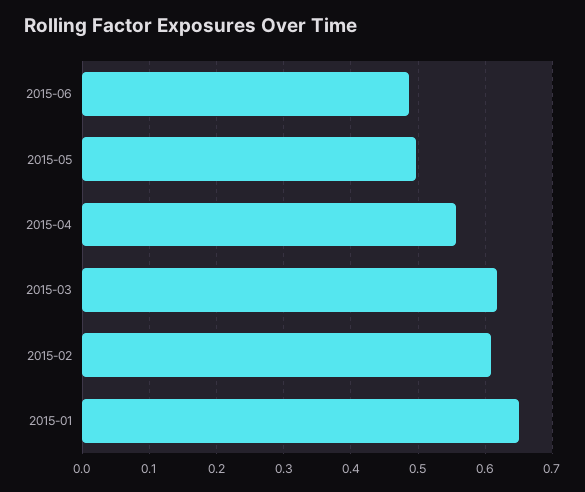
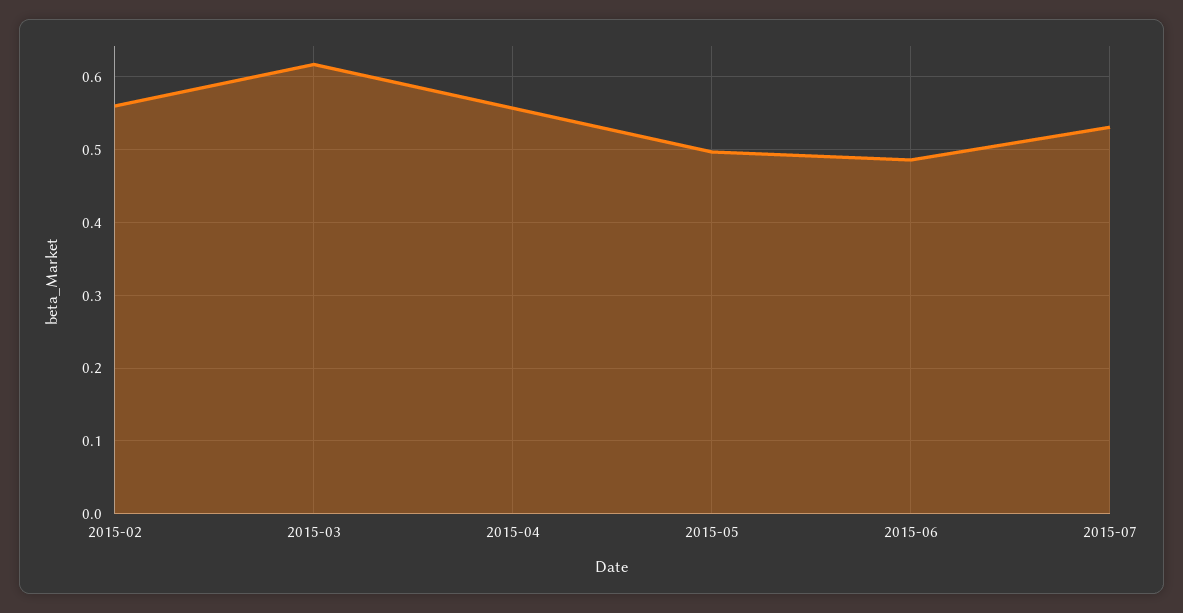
2015-02: 0.61 -> 0.56
2015-01: 0.65 -> none
2015-07: none -> 0.53

